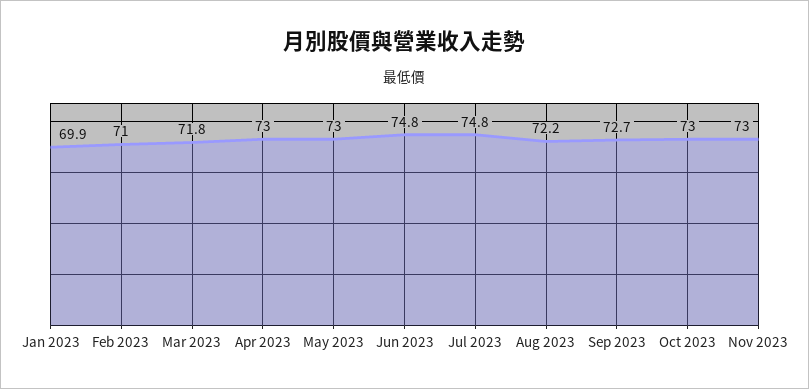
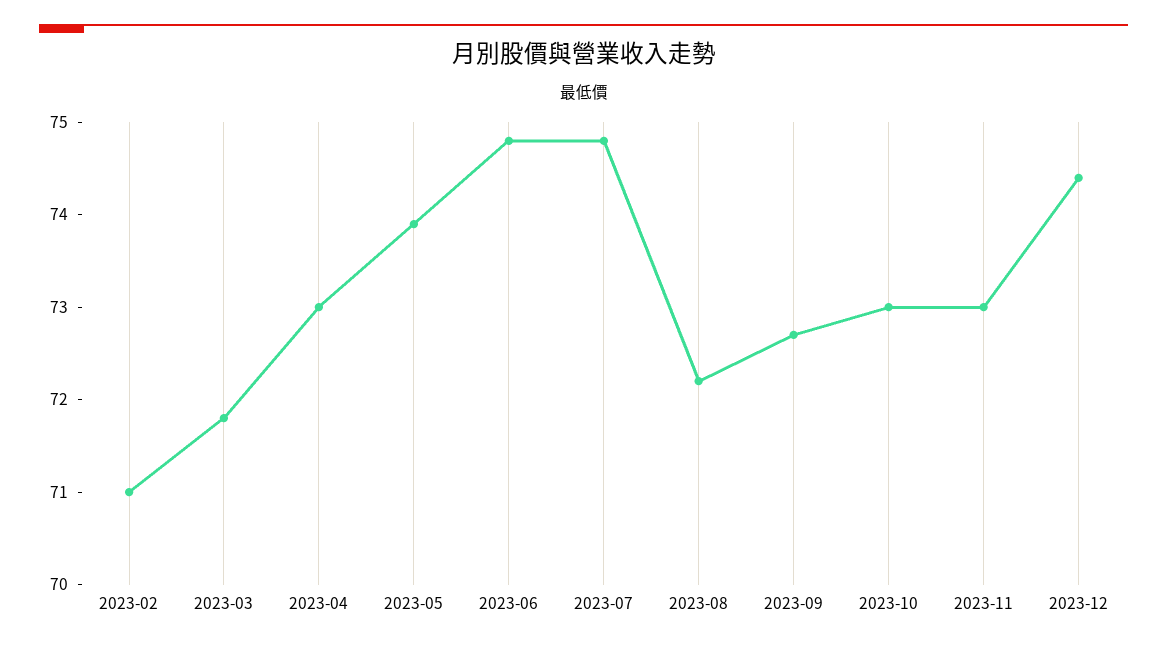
Jan 2023: 69.9 -> none
May 2023: 73 -> 73.9
2023-12: none -> 74.4

